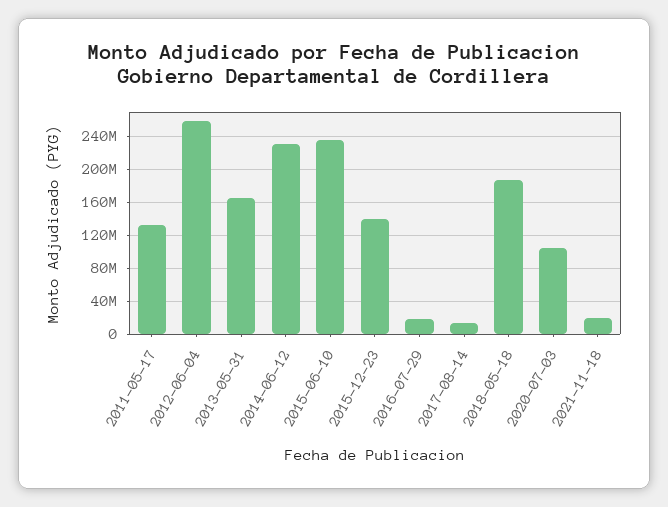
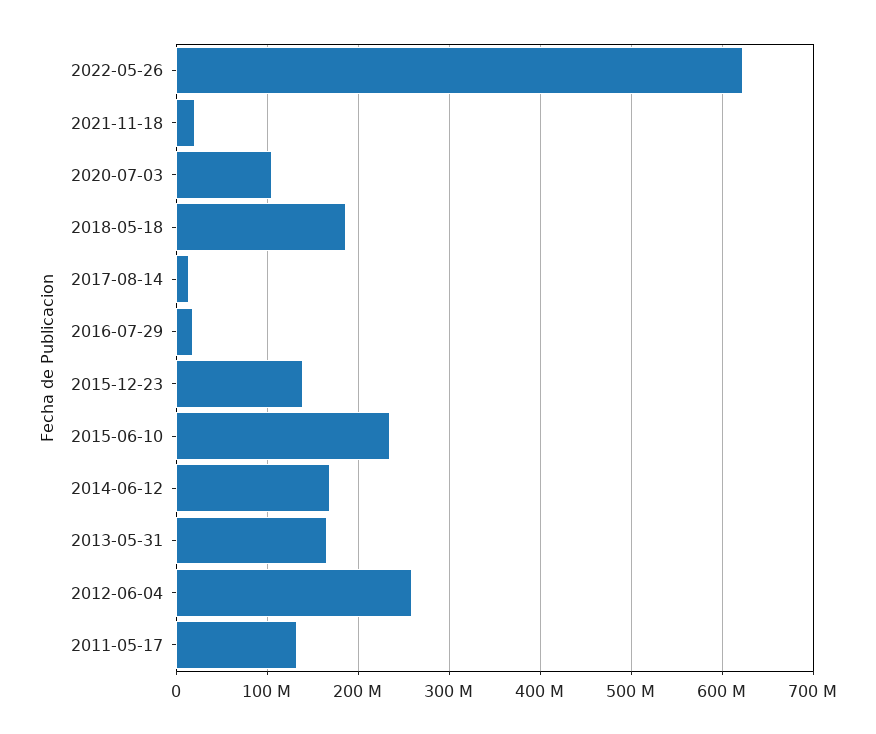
2014-06-12: 230000000 -> 170000000
2022-05-26: none -> 620000000

